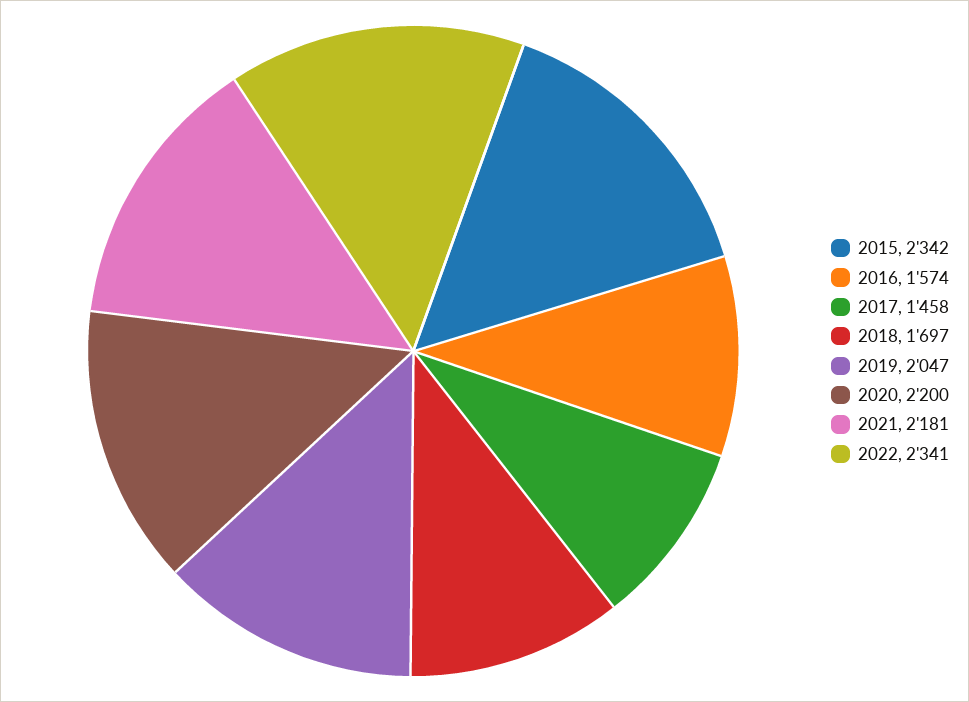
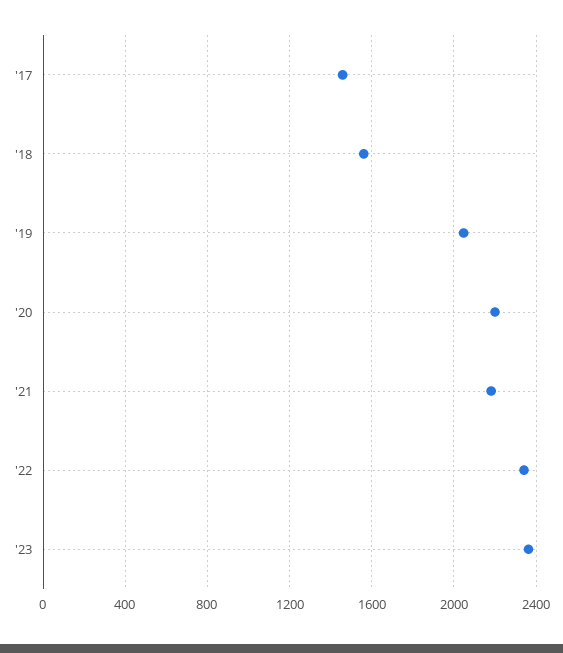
2015: 2342 -> none
2016: 1574 -> none
2018: 1697 -> 1550
'23: none -> 2350

